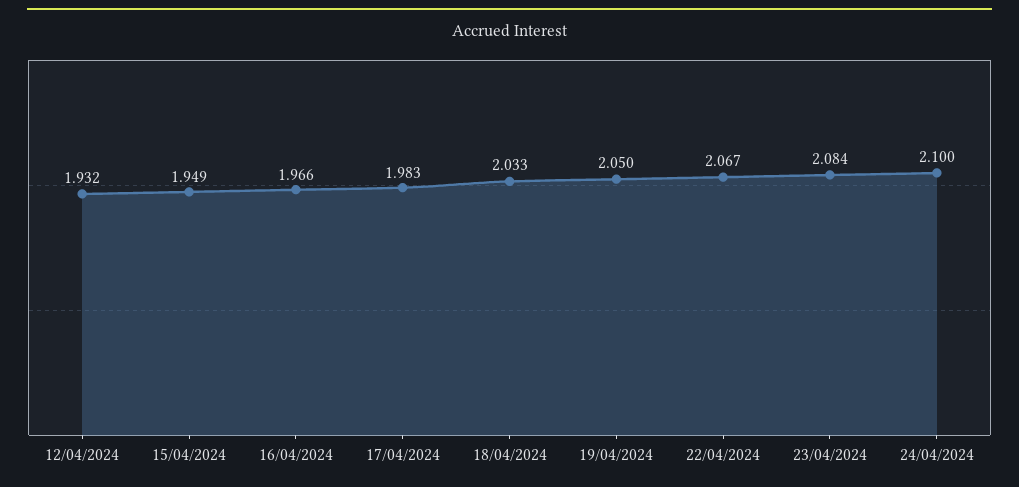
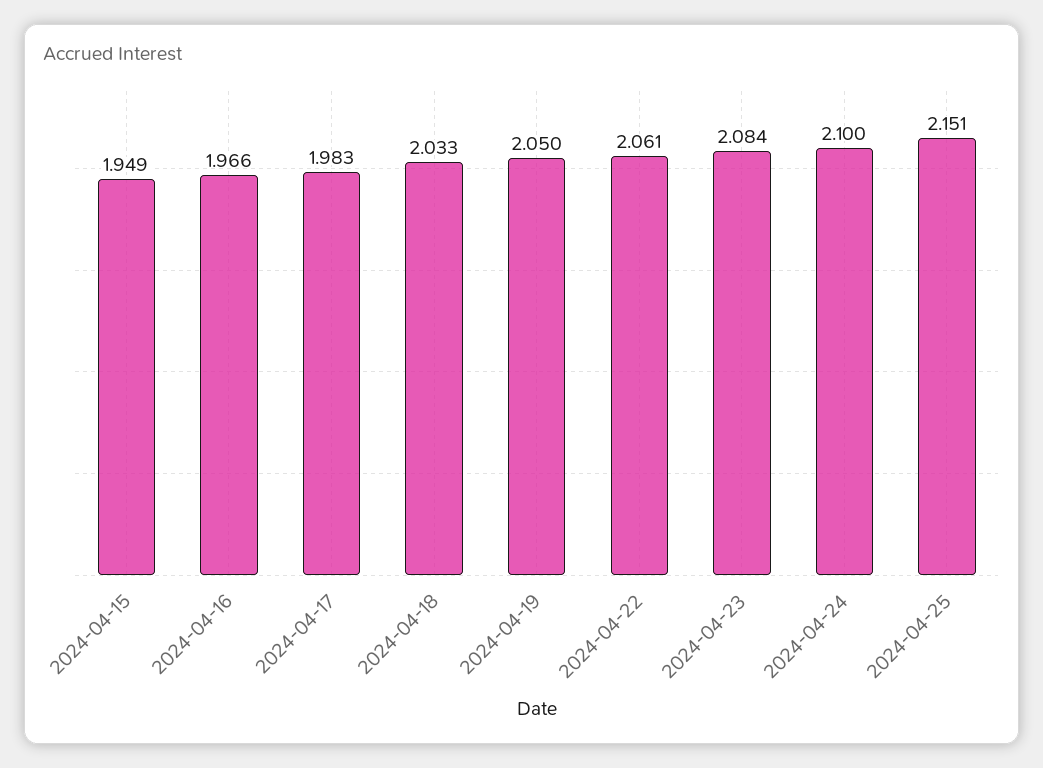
12/04/2024: 1.932 -> none
22/04/2024: 2.067 -> 2.061
2024-04-25: none -> 2.151

